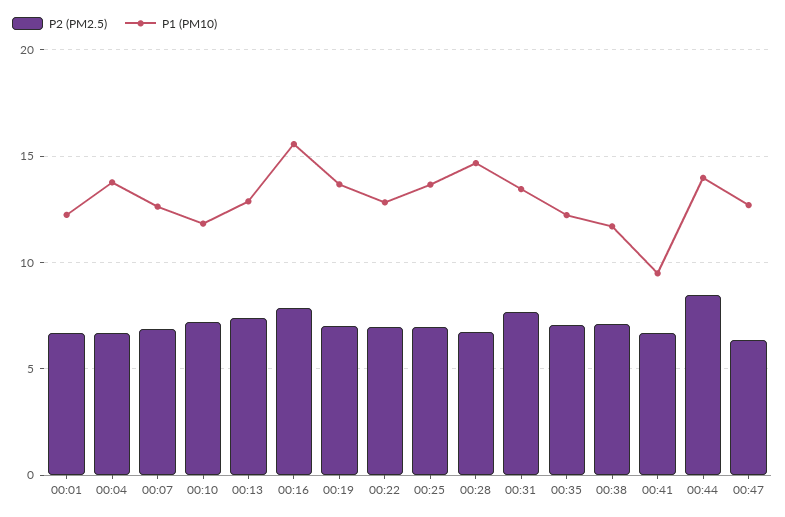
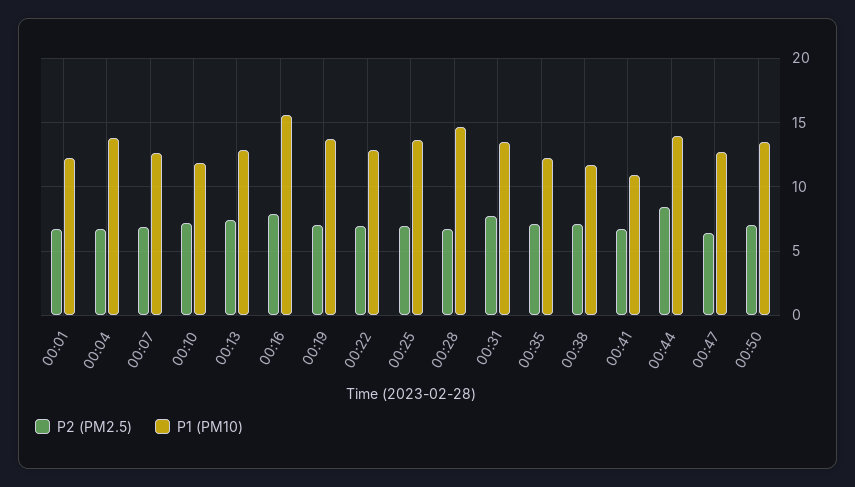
P1 (PM10), 00:41: 9.5 -> 11
P2 (PM2.5), 00:50: none -> 7
P1 (PM10), 00:50: none -> 13.5

